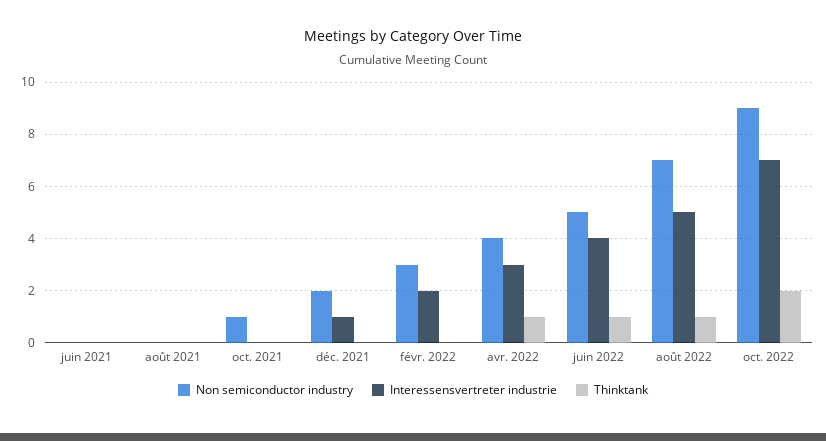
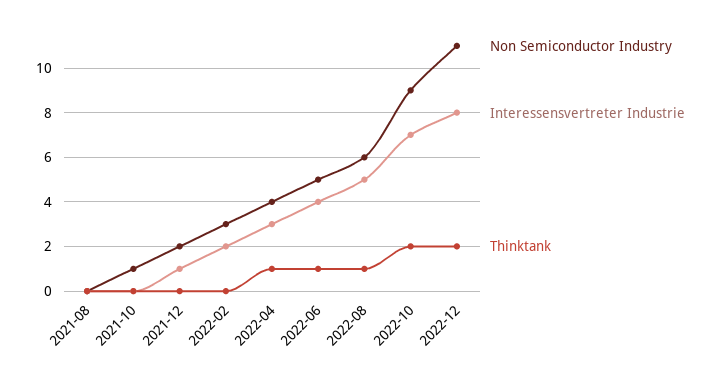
Non semiconductor industry, juin 2021: 0 -> none
Interessensvertreter industrie, juin 2021: 0 -> none
Thinktank, juin 2021: 0 -> none
Non semiconductor industry, août 2022: 7 -> 6
Non semiconductor industry, 2022-12: none -> 11
Interessensvertreter industrie, 2022-12: none -> 8
Thinktank, 2022-12: none -> 2

